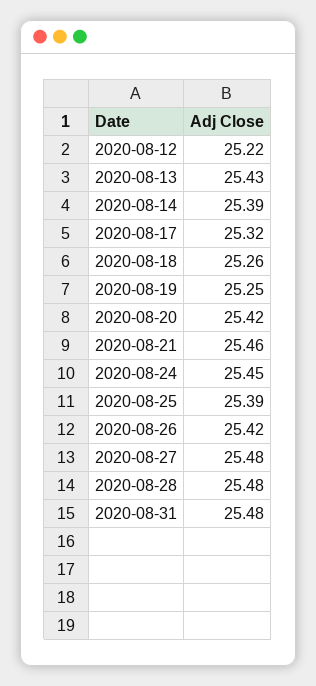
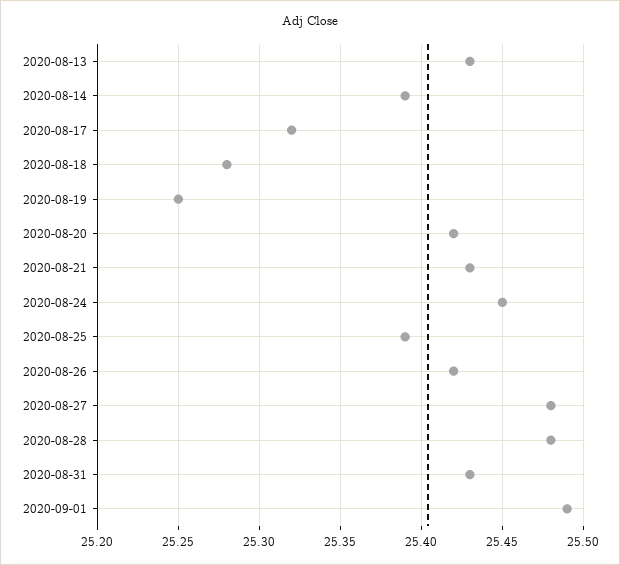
2020-08-12: 25.22 -> none
2020-08-18: 25.26 -> 25.28
2020-08-21: 25.46 -> 25.43
2020-08-31: 25.48 -> 25.43
2020-09-01: none -> 25.49

